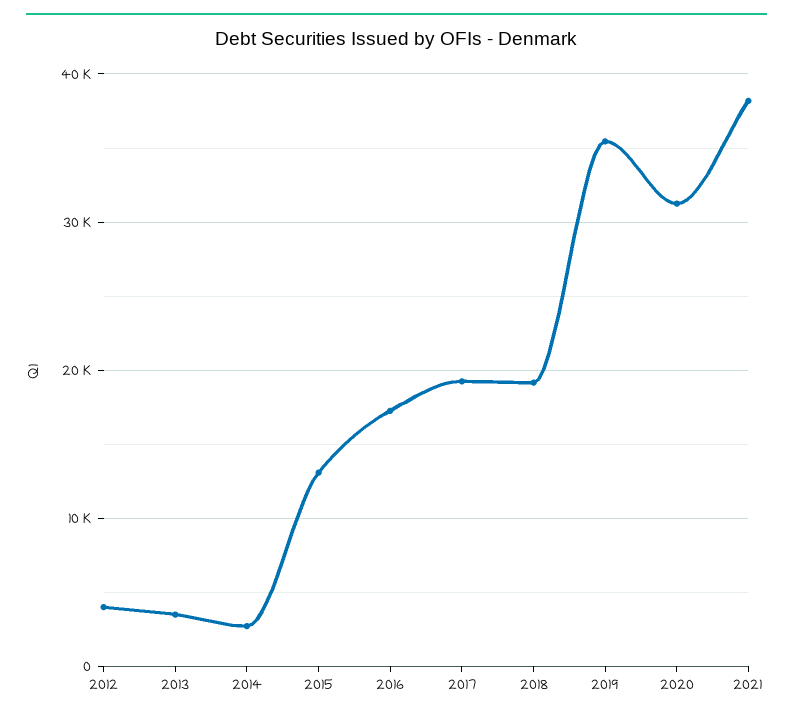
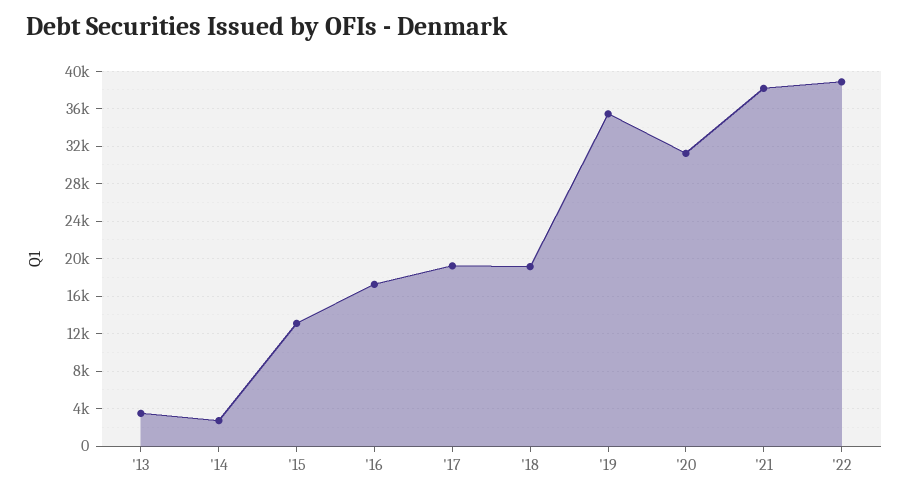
2012: 4000 -> none
'22: none -> 39000

